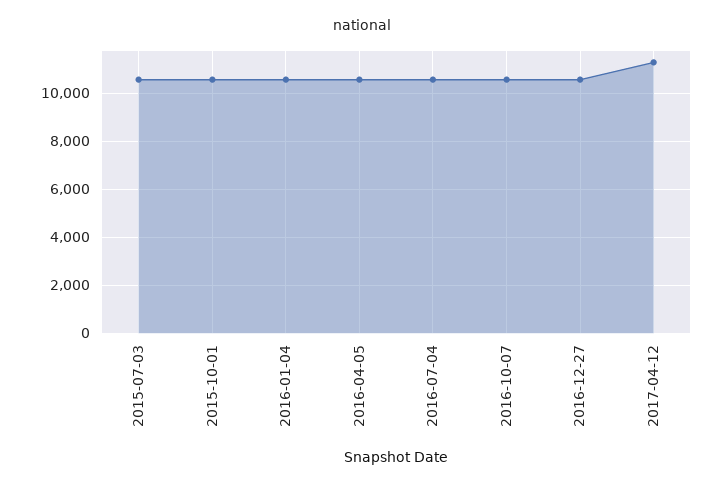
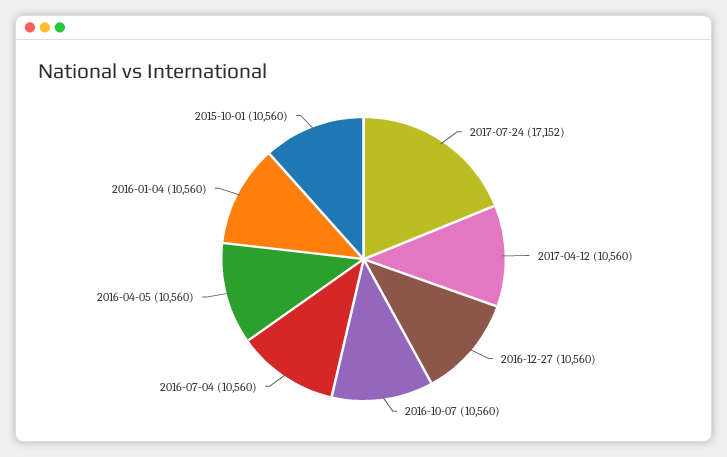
2015-07-03: 10500 -> none
2017-04-12: 11250 -> 10560
2017-07-24: none -> 17152

